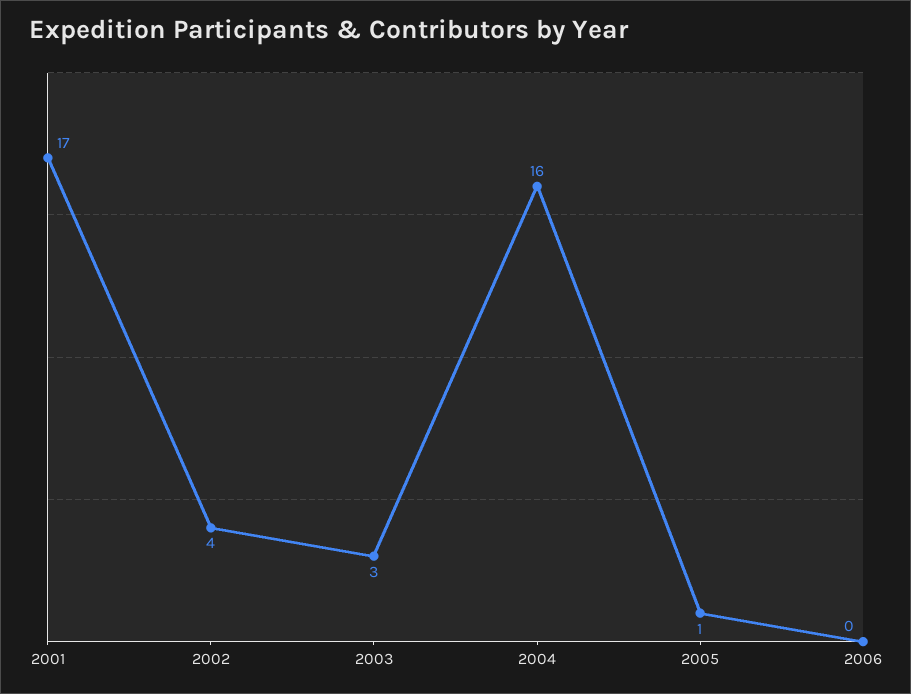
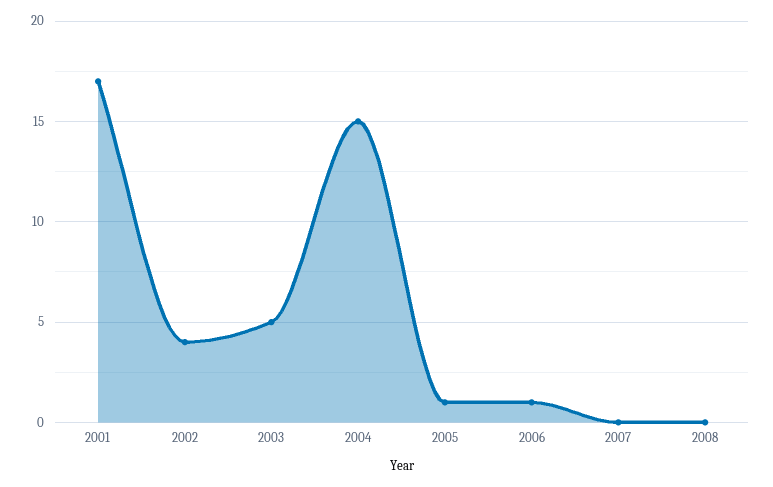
2003: 3 -> 5
2004: 16 -> 15
2006: 0 -> 1
2007: none -> 0
2008: none -> 0

